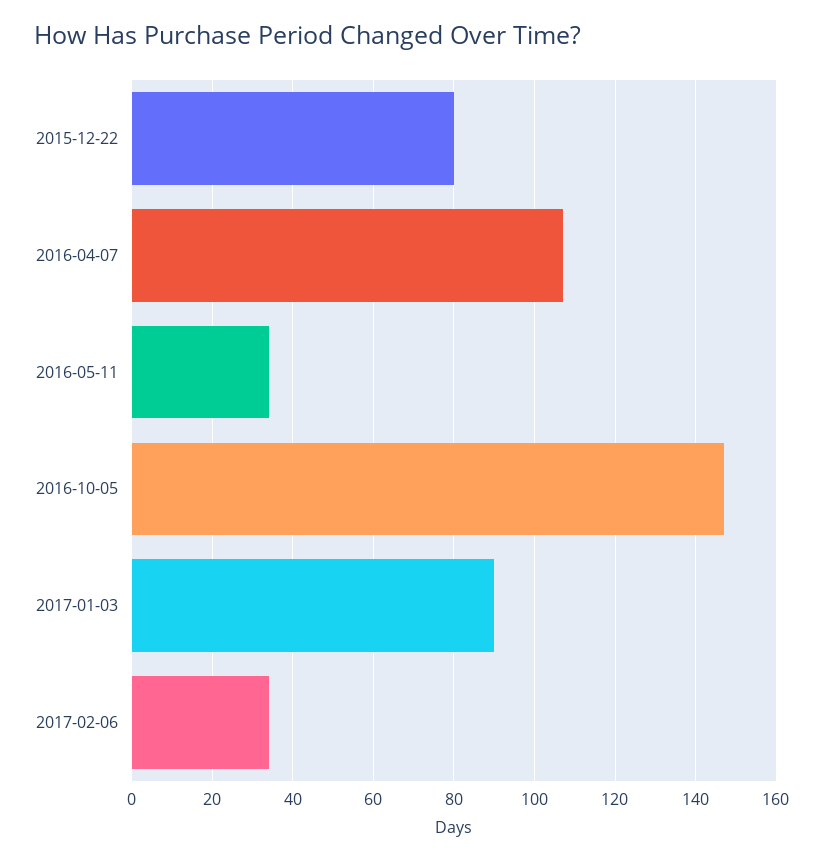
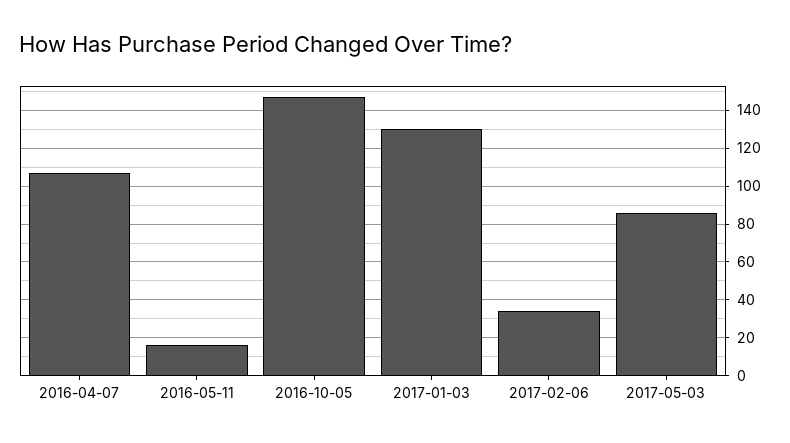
2015-12-22: 80 -> none
2016-05-11: 35 -> 15
2017-01-03: 90 -> 130
2017-05-03: none -> 85

